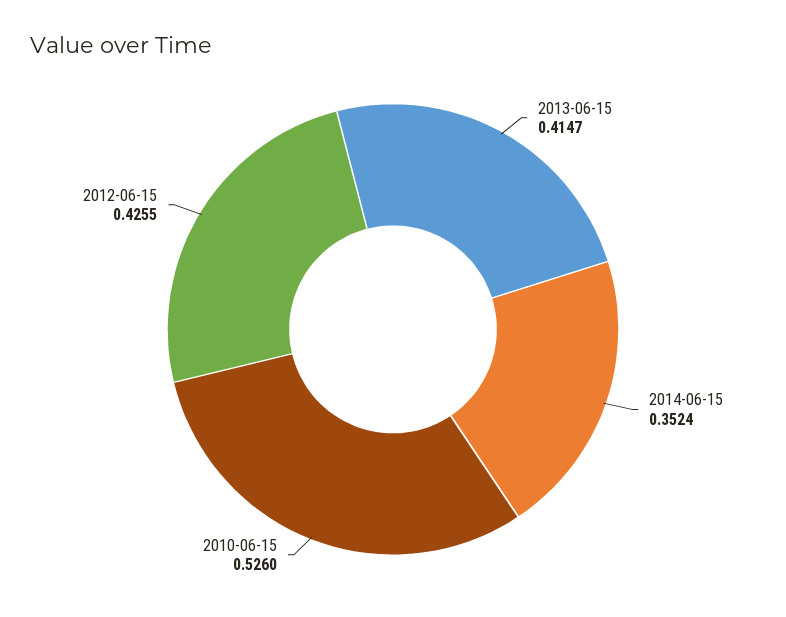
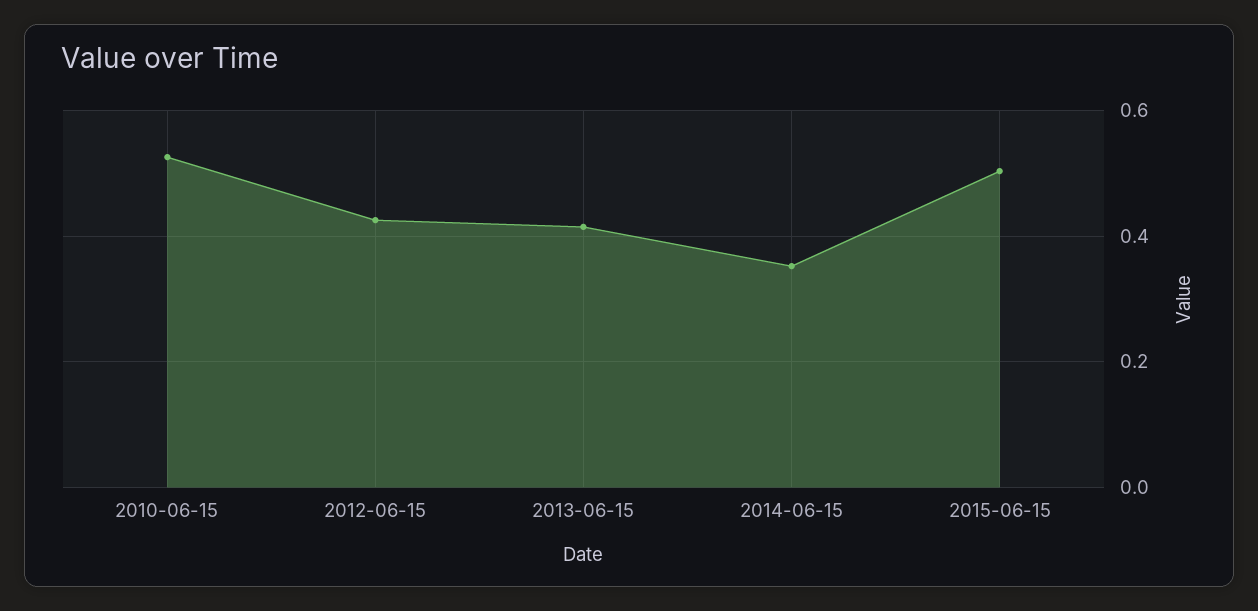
2015-06-15: none -> 0.5

